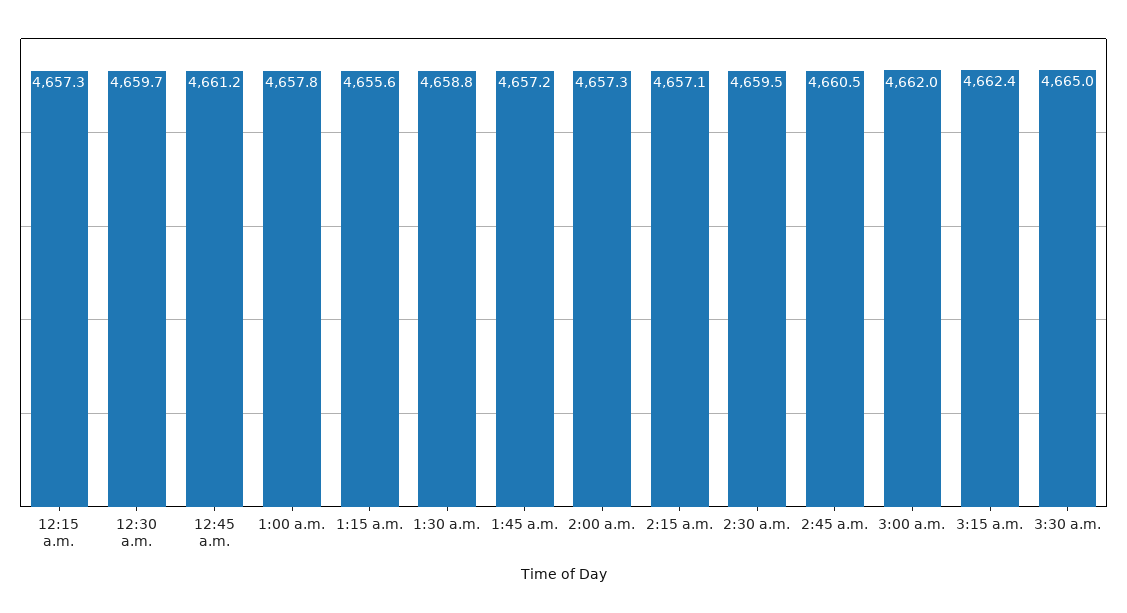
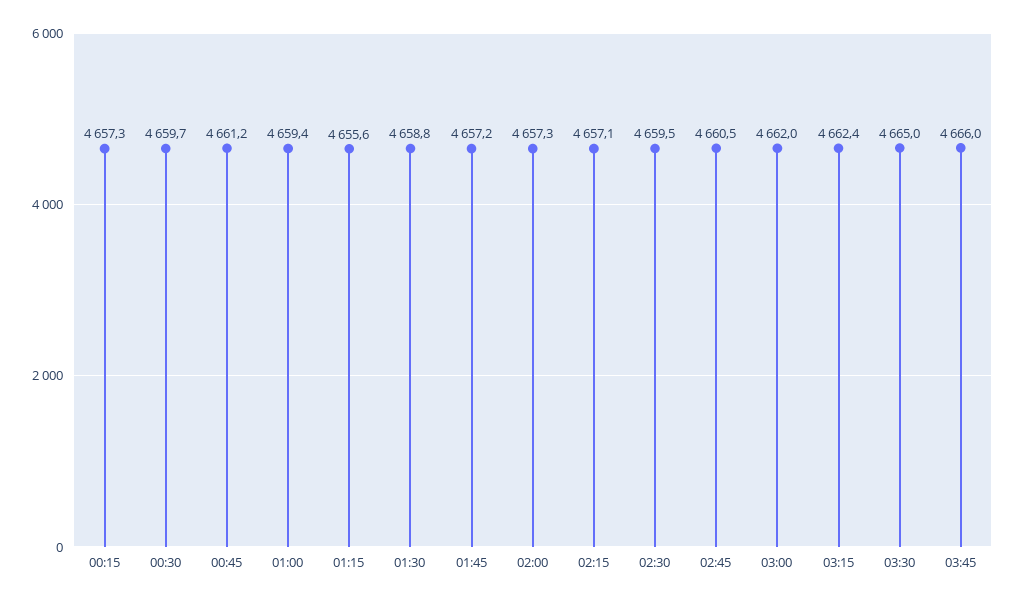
1:00 a.m.: 4657.8 -> 4659.4
03:45: none -> 4666

